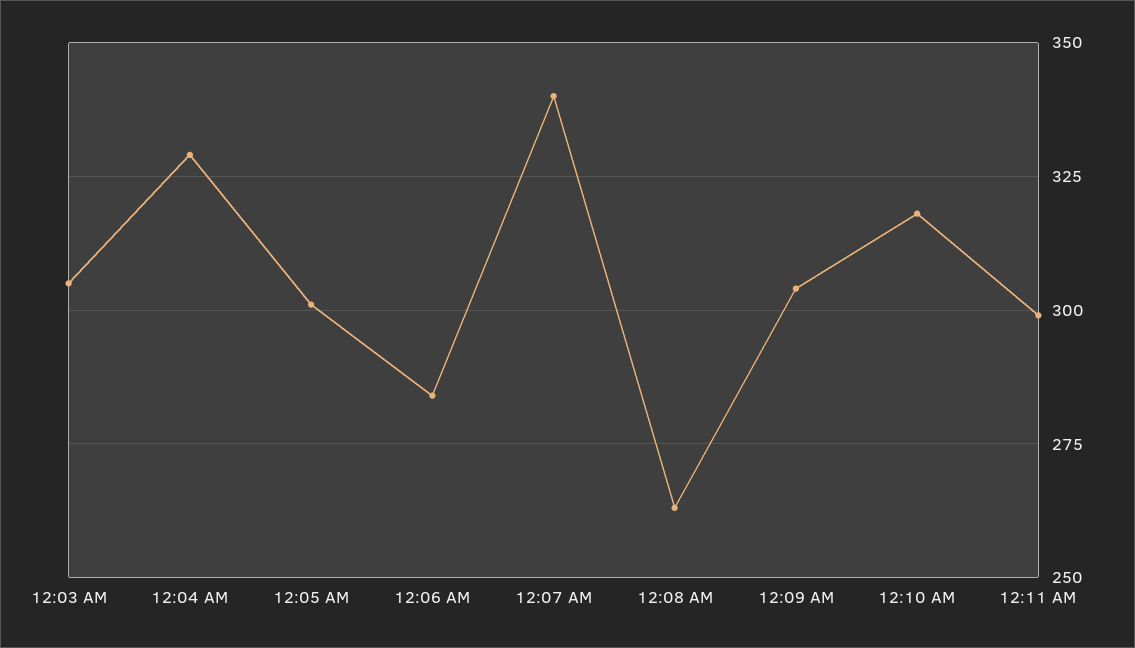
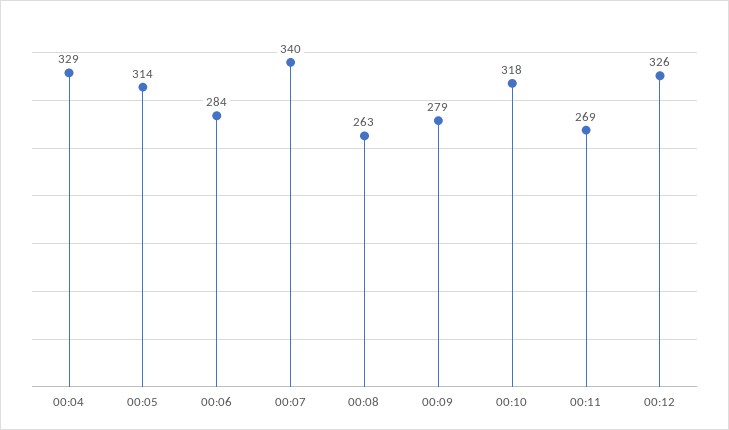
12:03 AM: 305 -> none
12:05 AM: 300 -> 314
12:09 AM: 305 -> 279
12:11 AM: 300 -> 269
00:12: none -> 326

